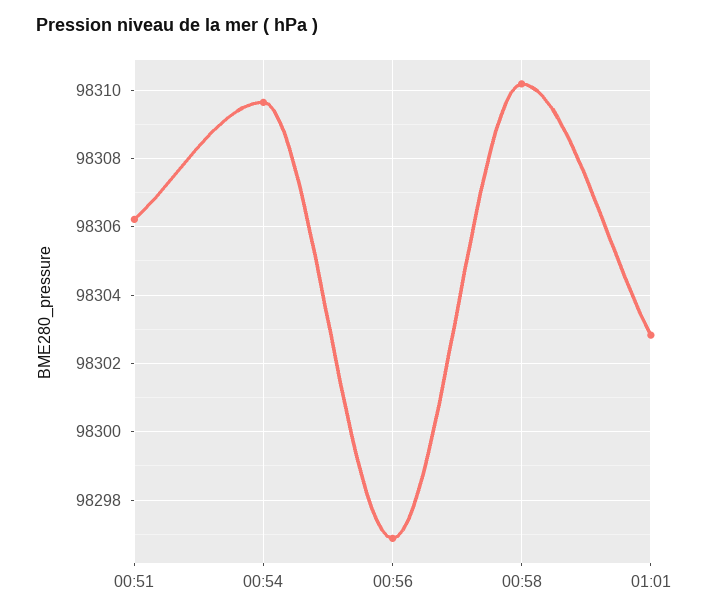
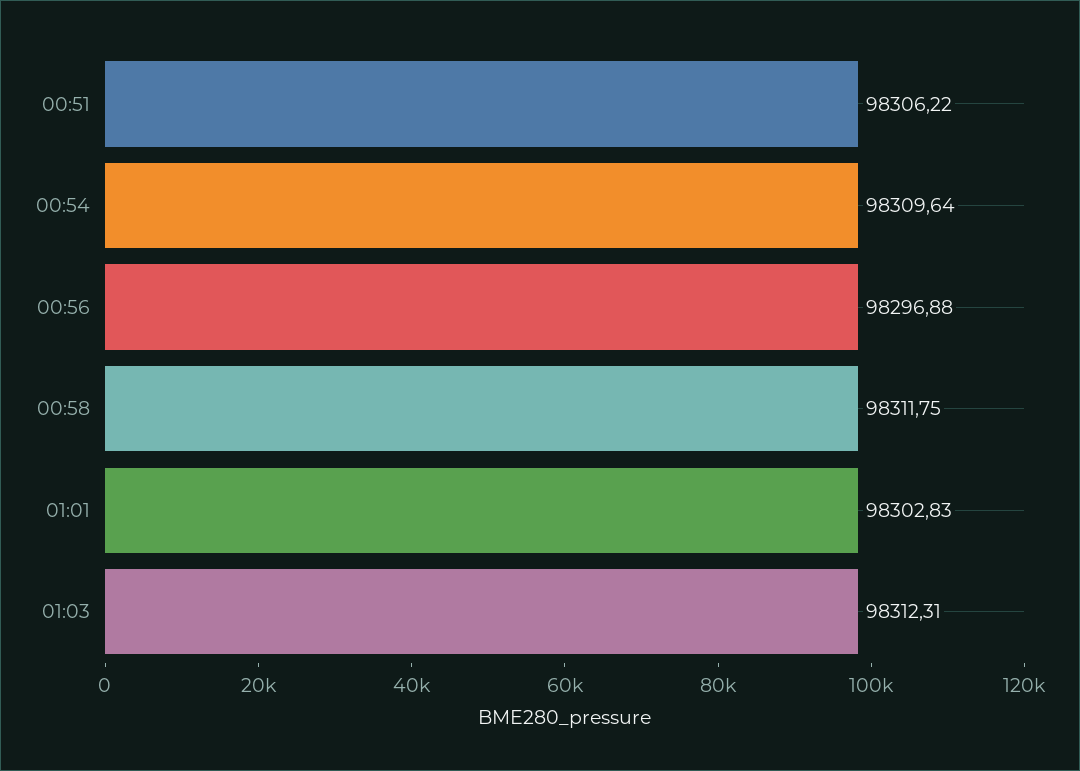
00:58: 98310.2 -> 98311.75
01:03: none -> 98312.31

